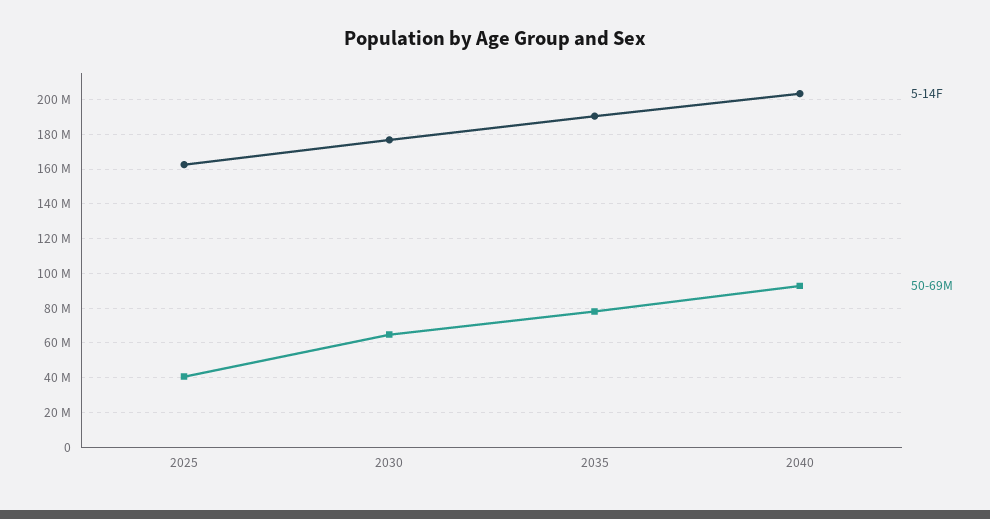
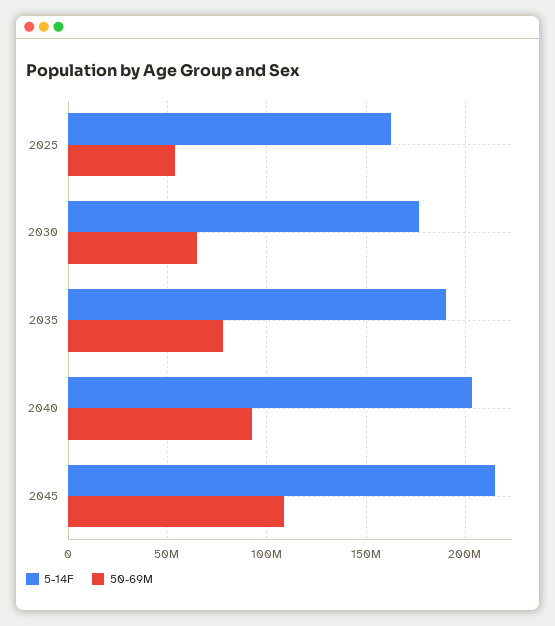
50-69M, 2025: 40000000 -> 55000000
5-14F, 2045: none -> 215000000
50-69M, 2045: none -> 110000000

